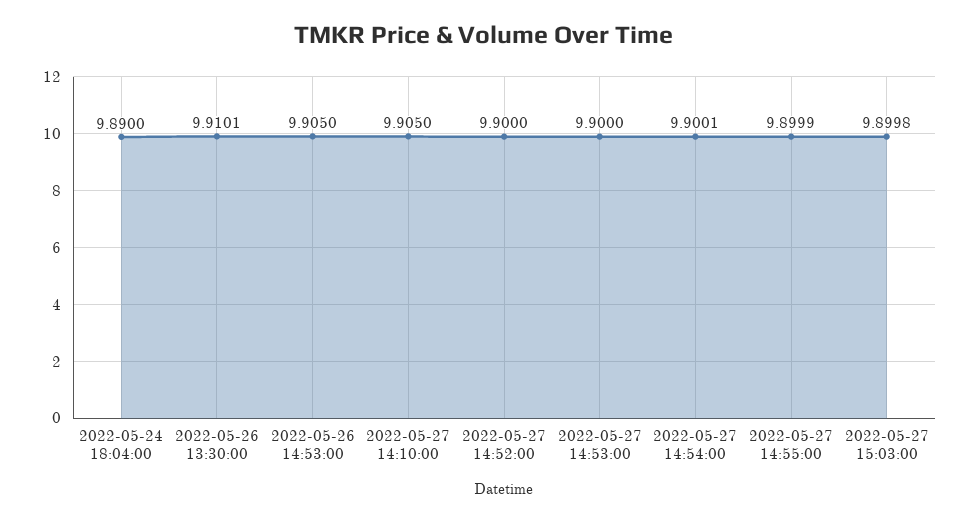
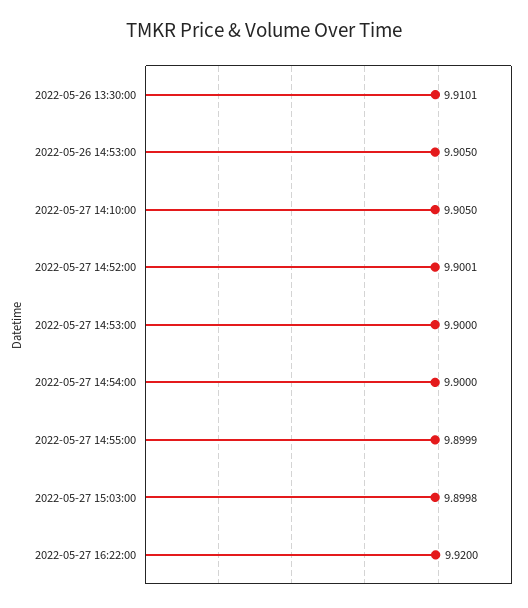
2022-05-24 18:04:00: 9.89 -> none
2022-05-27 14:52:00: 9.9 -> 9.9001
2022-05-27 14:54:00: 9.9001 -> 9.9
2022-05-27 16:22:00: none -> 9.92

